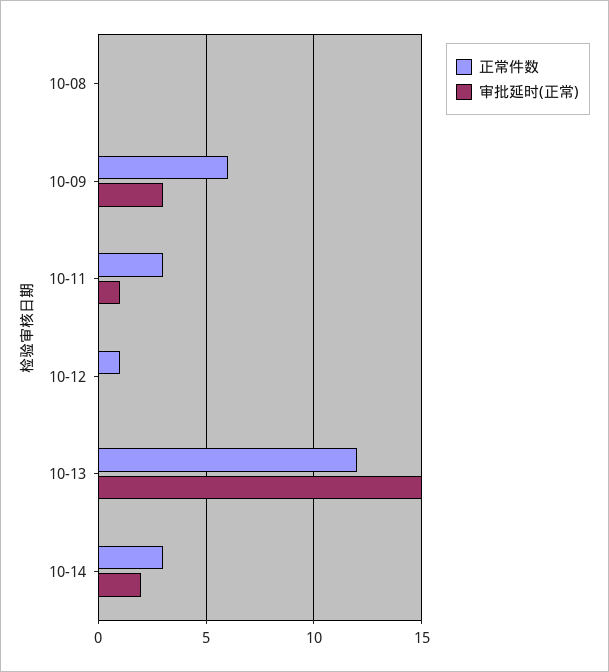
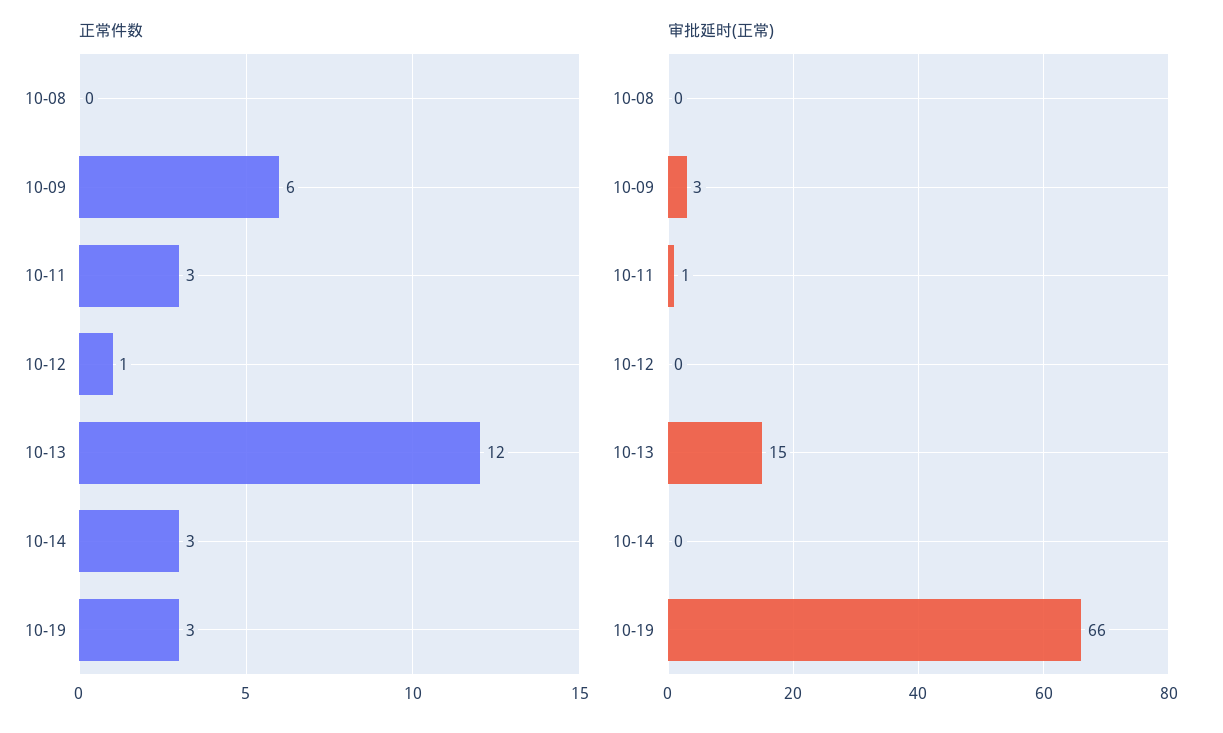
审批延时(正常), 10-14: 2 -> 0
正常件数, 10-19: none -> 3
审批延时(正常), 10-19: none -> 66

